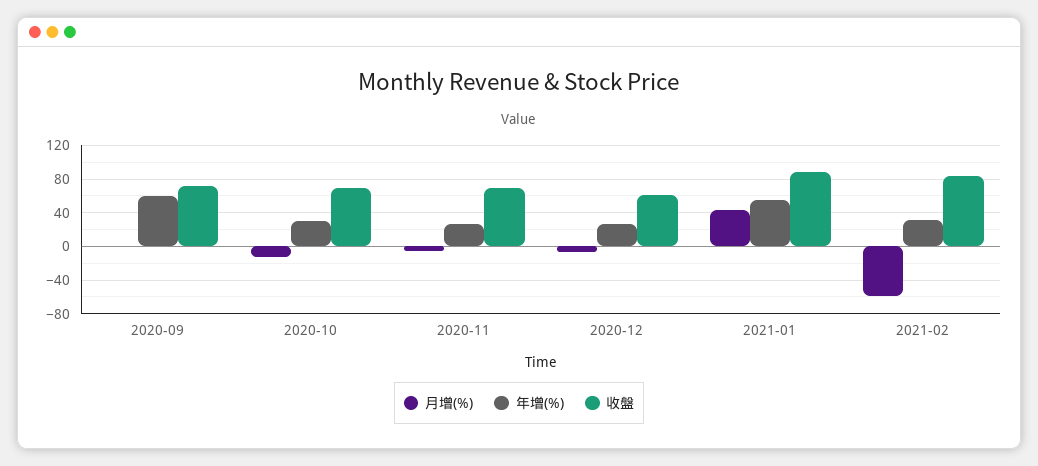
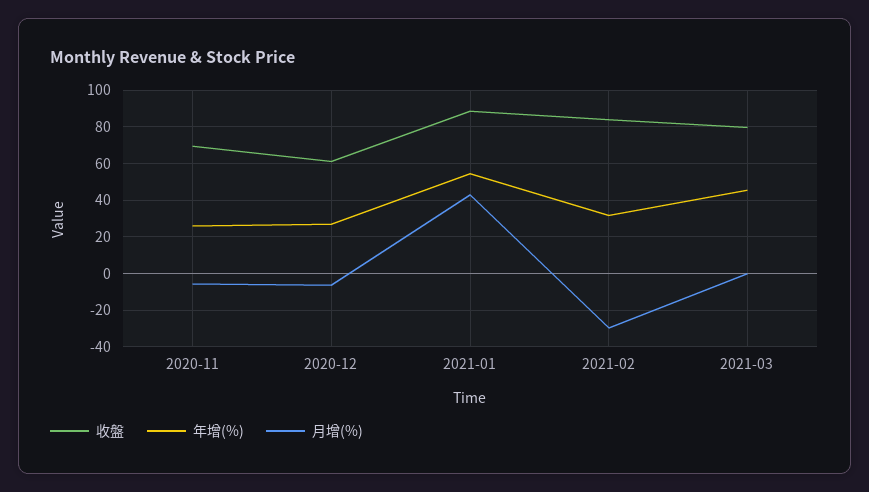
月增(%), 2020-09: 0 -> none
年增(%), 2020-09: 60 -> none
收盤, 2020-09: 70 -> none
月增(%), 2020-10: -10 -> none
年增(%), 2020-10: 30 -> none
收盤, 2020-10: 70 -> none
月增(%), 2021-02: -60 -> -30
收盤, 2021-03: none -> 80
年增(%), 2021-03: none -> 45
月增(%), 2021-03: none -> 0

